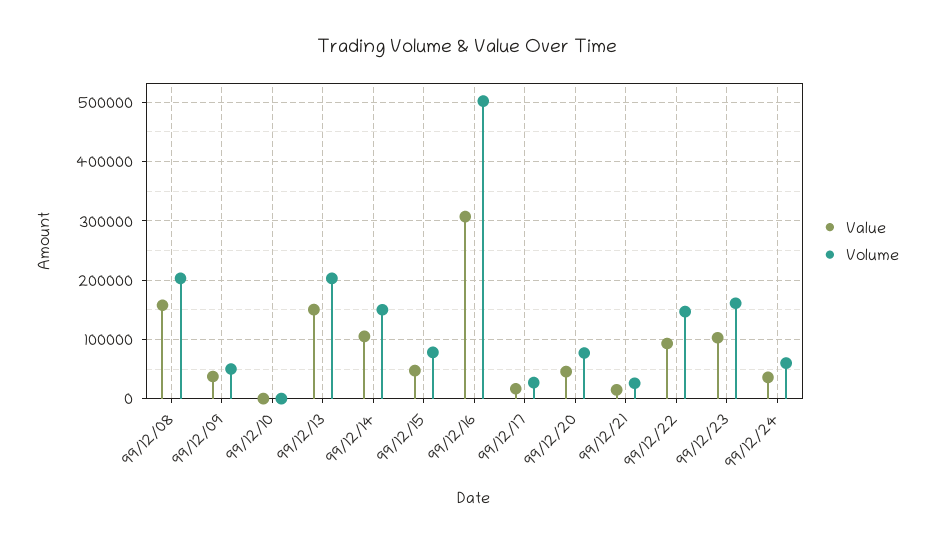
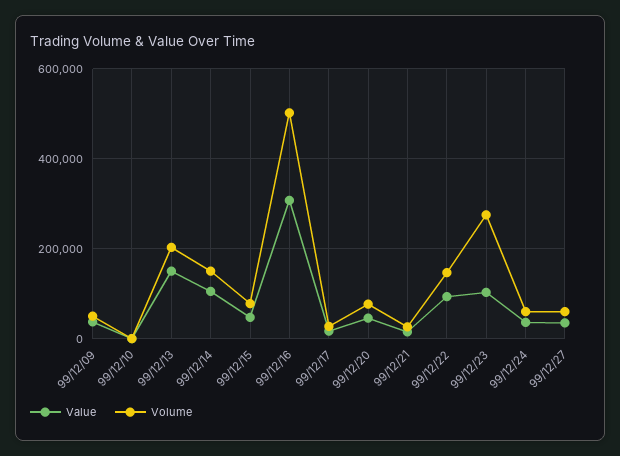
Value, 99/12/08: 160000 -> none
Volume, 99/12/08: 200000 -> none
Volume, 99/12/23: 160000 -> 280000
Value, 99/12/27: none -> 40000
Volume, 99/12/27: none -> 60000

